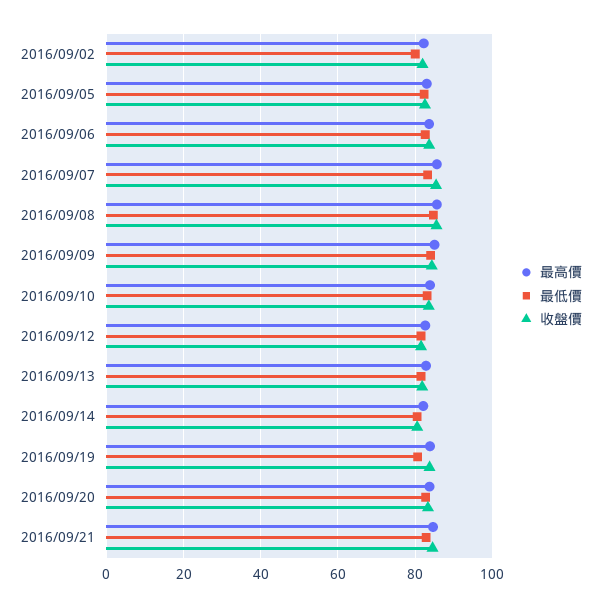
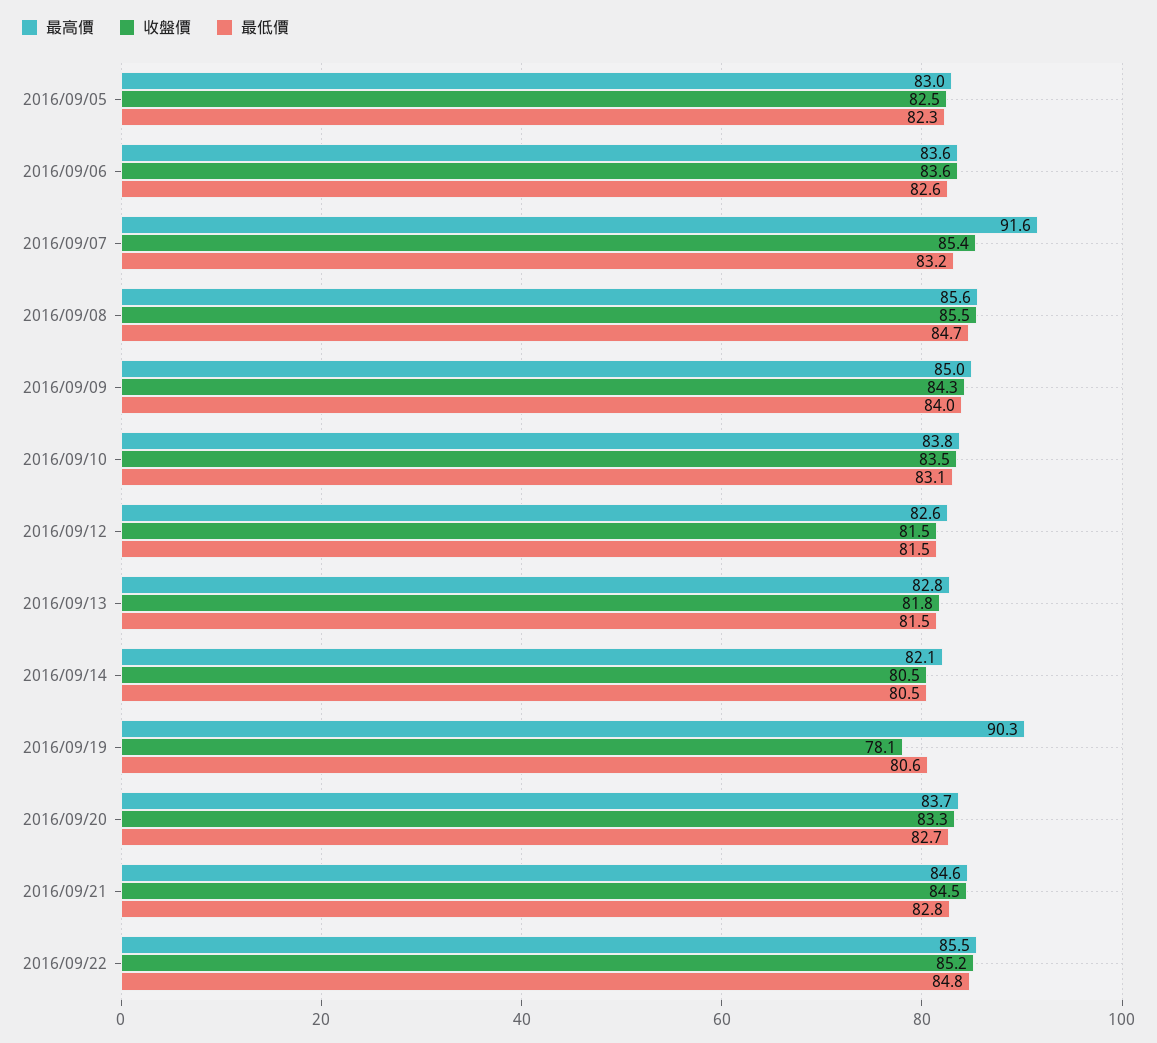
最高價, 2016/09/02: 82 -> none
最低價, 2016/09/02: 80 -> none
收盤價, 2016/09/02: 82 -> none
最高價, 2016/09/07: 86 -> 91.6
最高價, 2016/09/19: 84 -> 90.3
收盤價, 2016/09/19: 84 -> 78.1
最高價, 2016/09/22: none -> 85.5
收盤價, 2016/09/22: none -> 85.2
最低價, 2016/09/22: none -> 84.8

